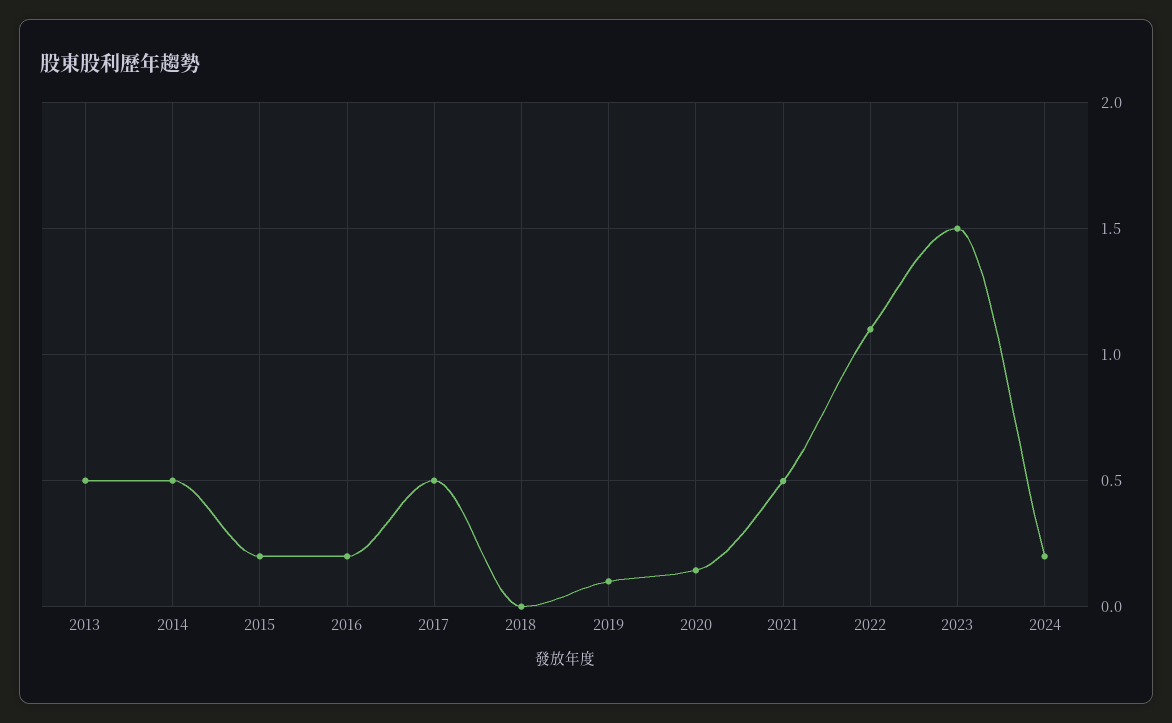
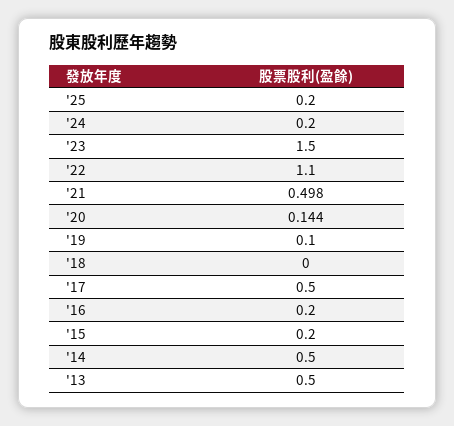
'25: none -> 0.2

